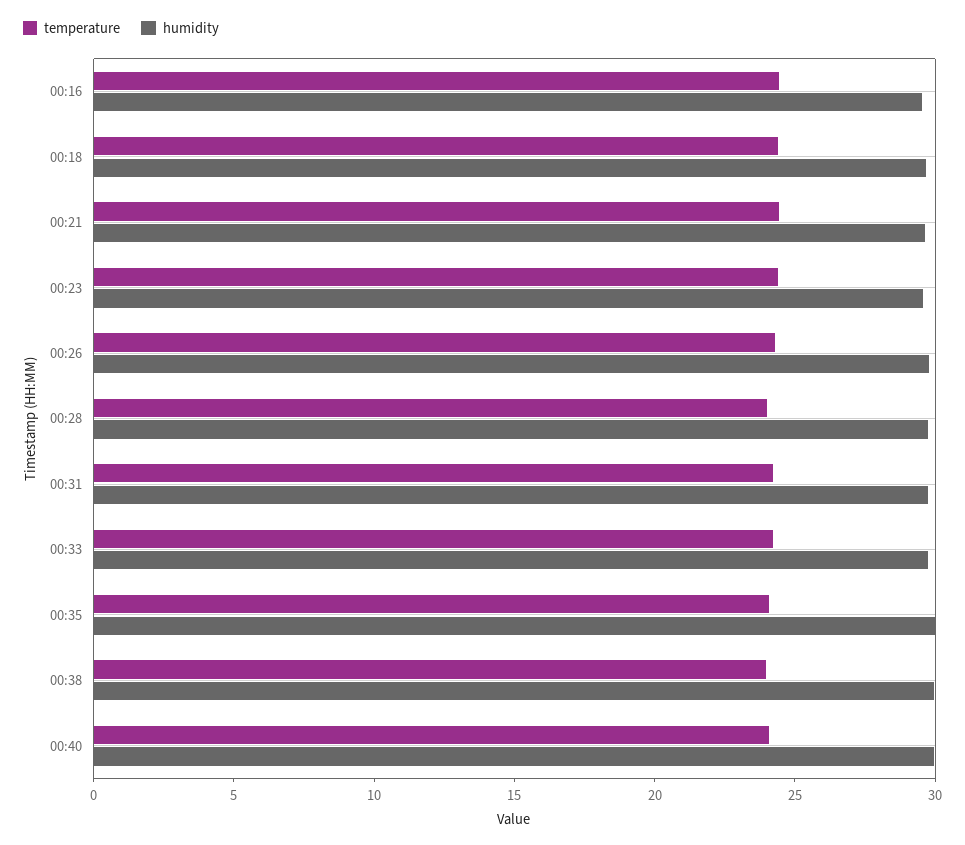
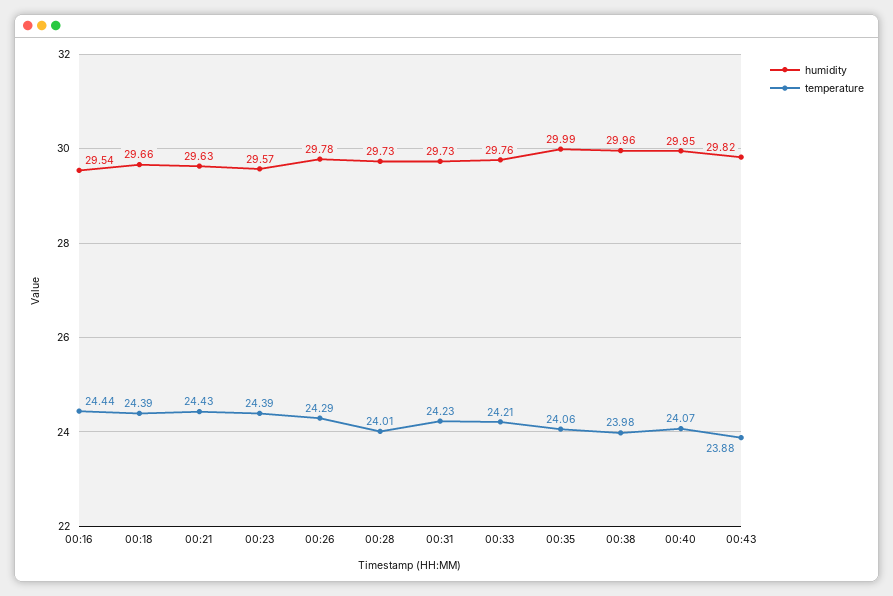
humidity, 00:43: none -> 29.82
temperature, 00:43: none -> 23.88

